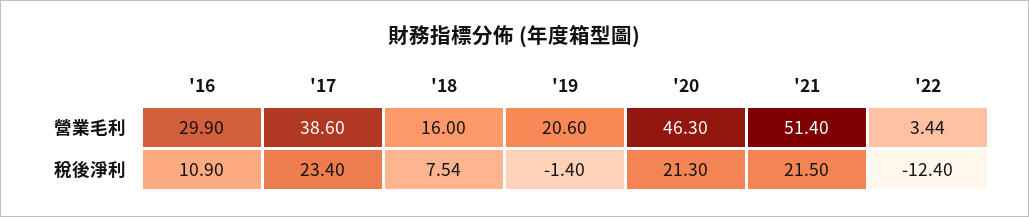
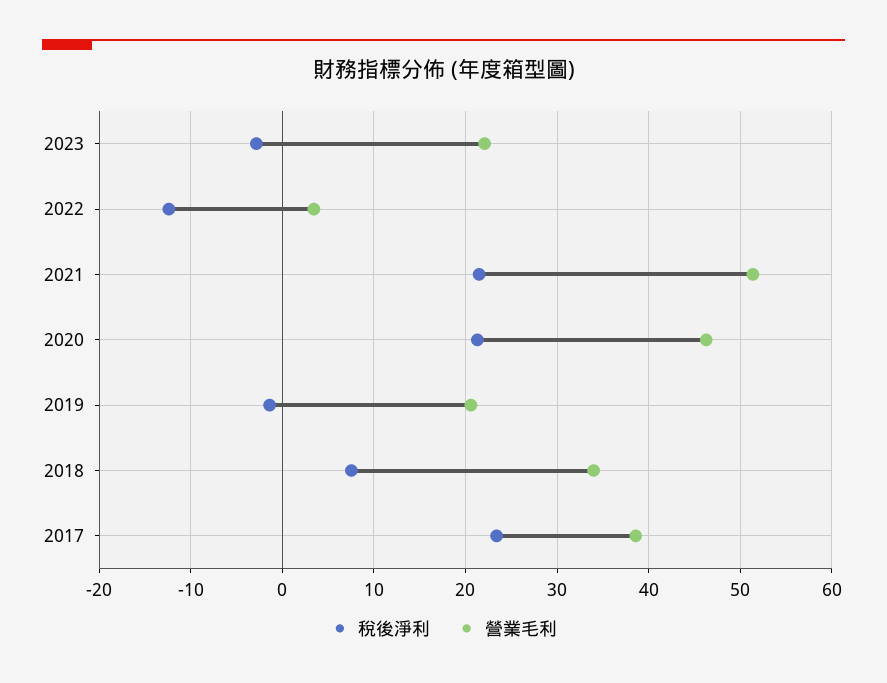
營業毛利, '16: 29.9 -> none
營業毛利, '18: 16 -> 34
稅後淨利, '16: 10.9 -> none
稅後淨利, 2023: none -> -3
營業毛利, 2023: none -> 22

